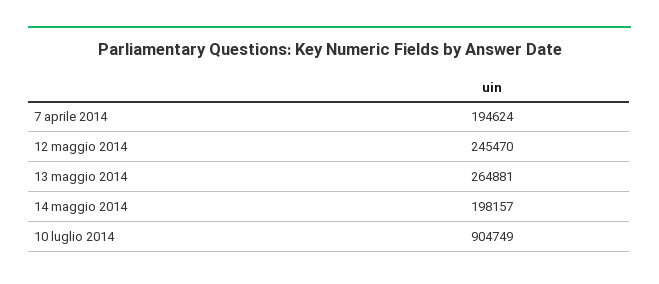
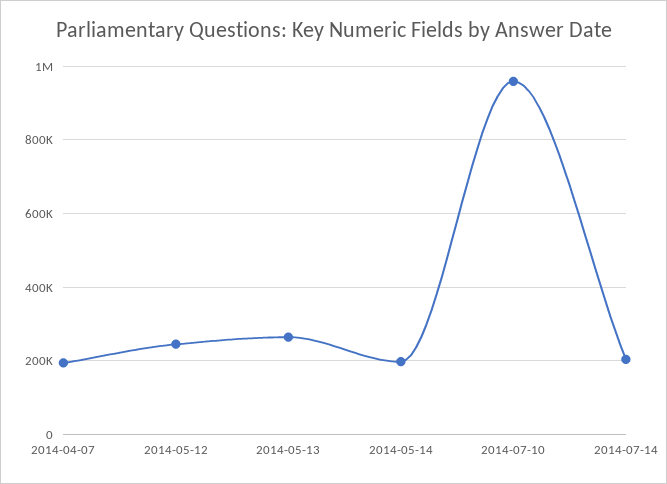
10 luglio 2014: 904749 -> 960000
2014-07-14: none -> 200000

